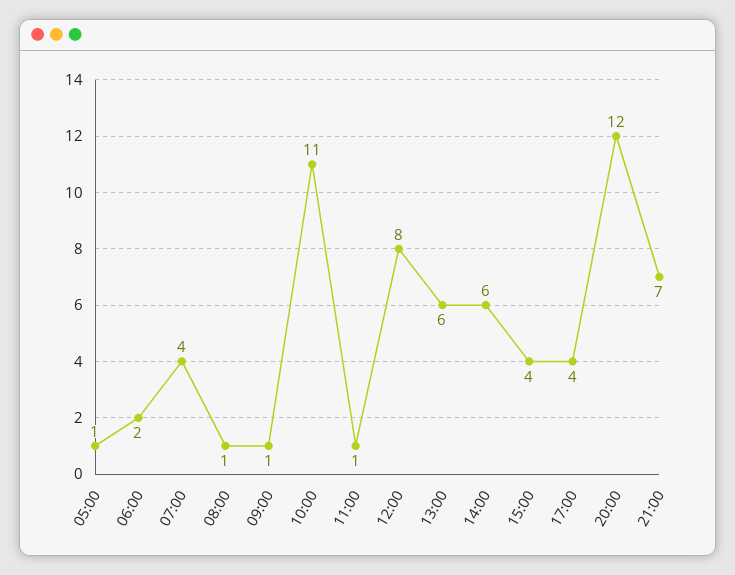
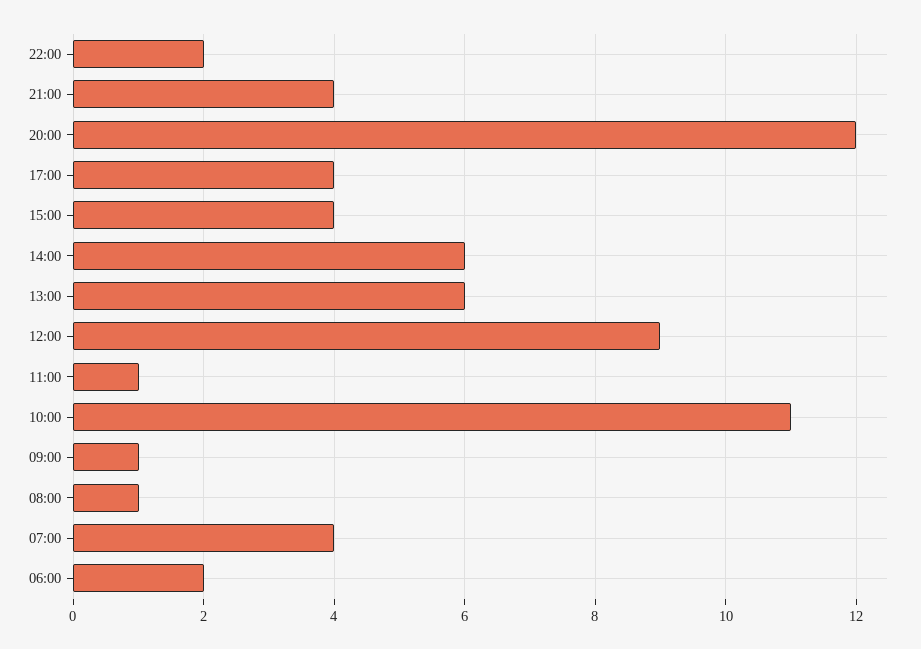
05:00: 1 -> none
12:00: 8 -> 9
21:00: 7 -> 4
22:00: none -> 2

